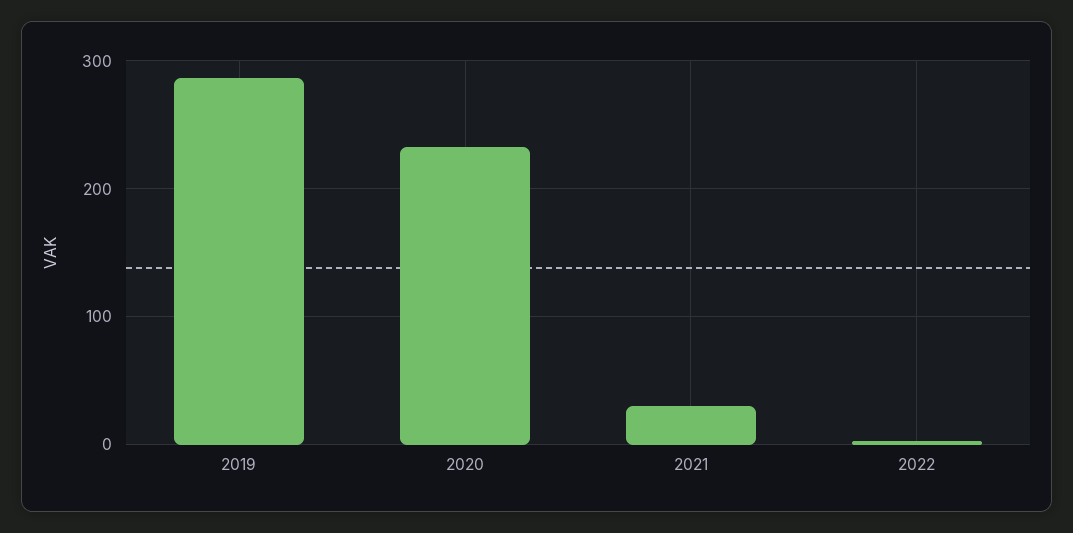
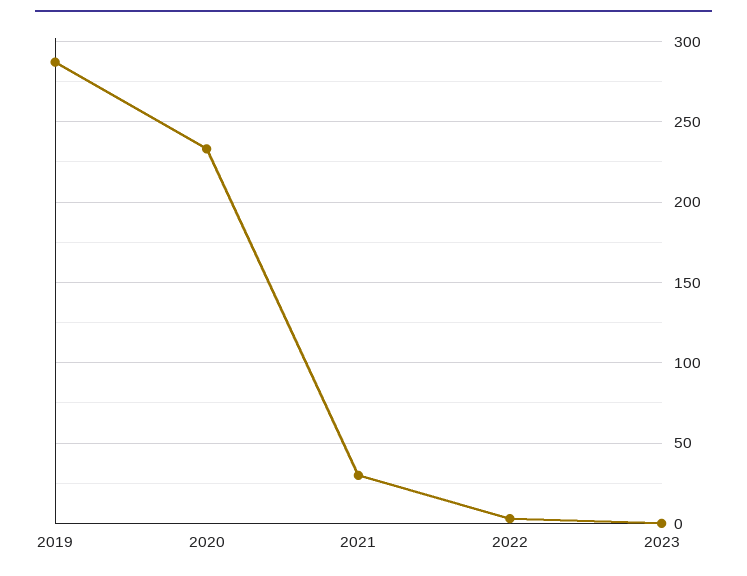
2023: none -> 0

